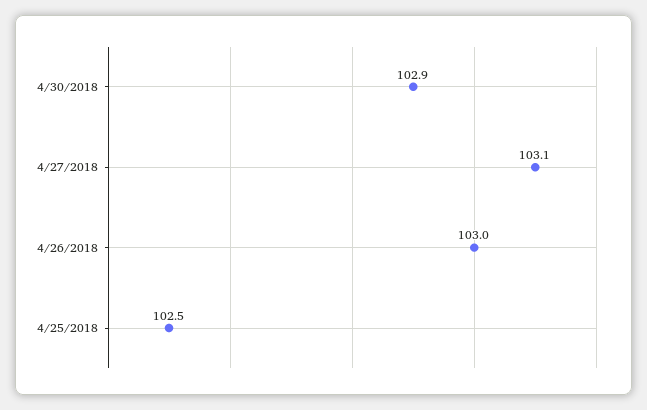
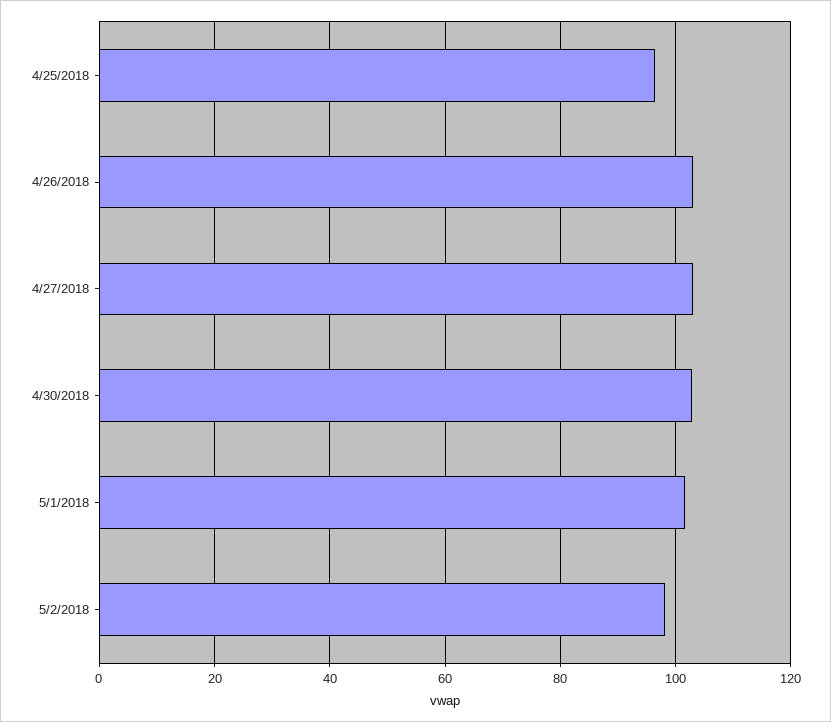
4/25/2018: 102.5 -> 96
5/1/2018: none -> 102
5/2/2018: none -> 98

